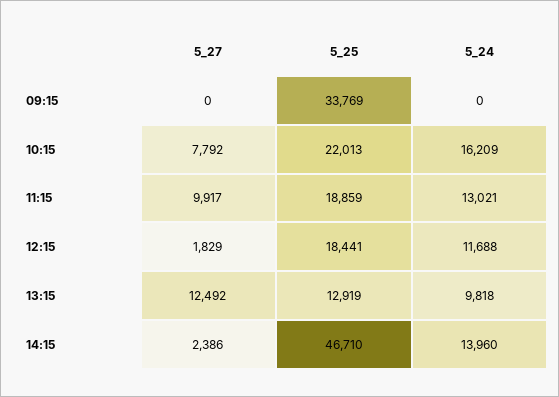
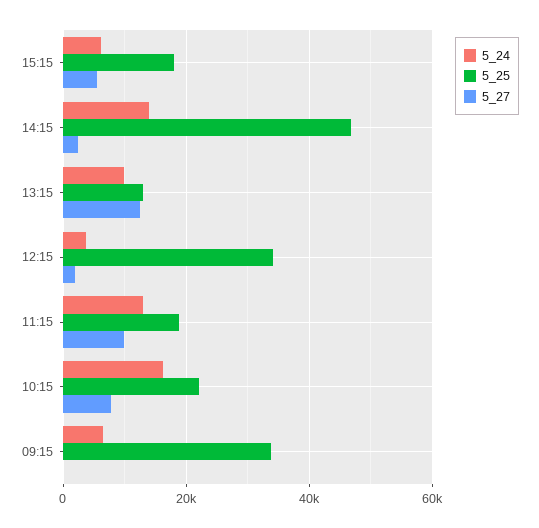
5_24, 09:15: 0 -> 6000
5_25, 12:15: 18441 -> 34000
5_24, 12:15: 11688 -> 4000
5_24, 15:15: none -> 6000
5_25, 15:15: none -> 18000
5_27, 15:15: none -> 6000

